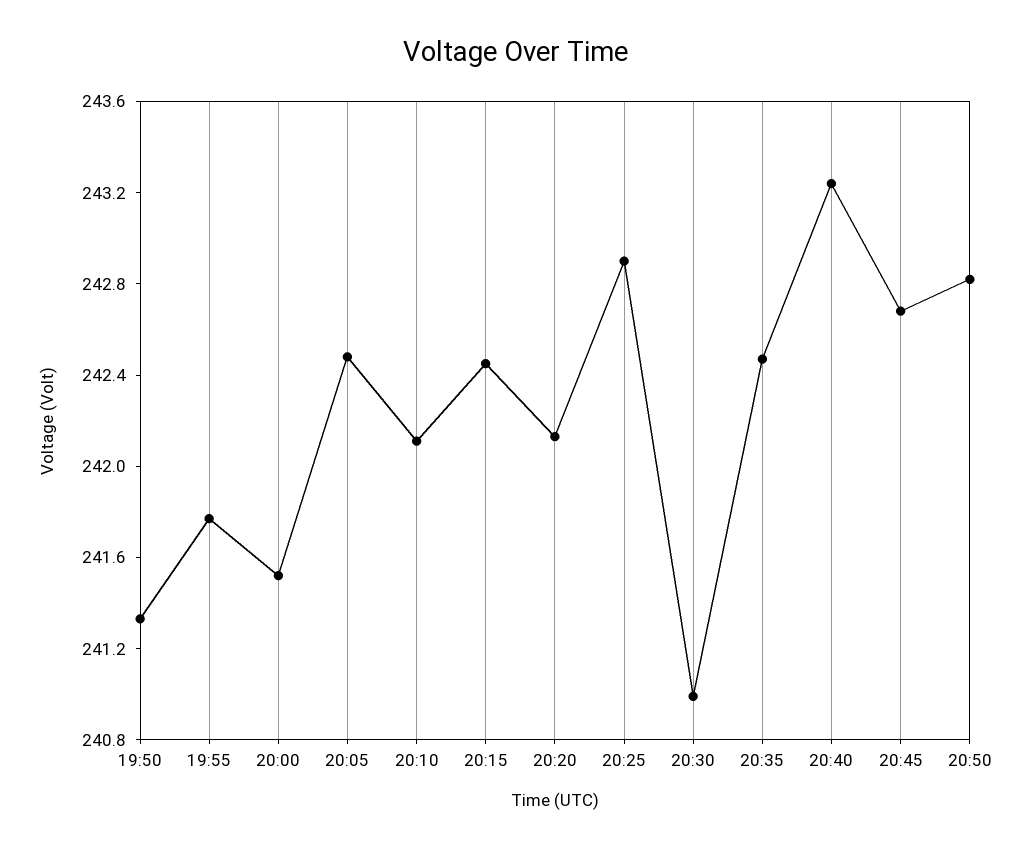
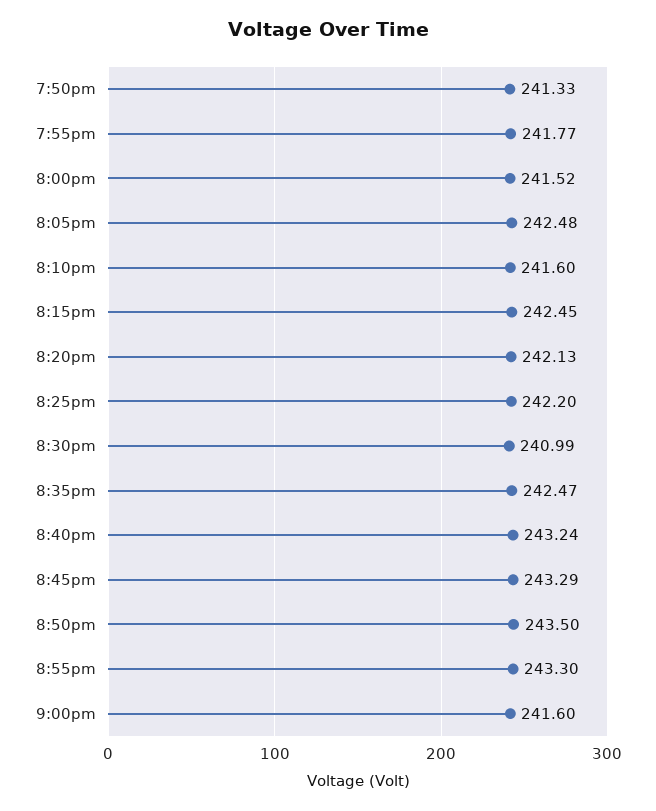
20:10: 242.1 -> 241.6
20:25: 242.9 -> 242.2
20:45: 242.7 -> 243.29
20:50: 242.8 -> 243.5
8:55pm: none -> 243.3
9:00pm: none -> 241.6

